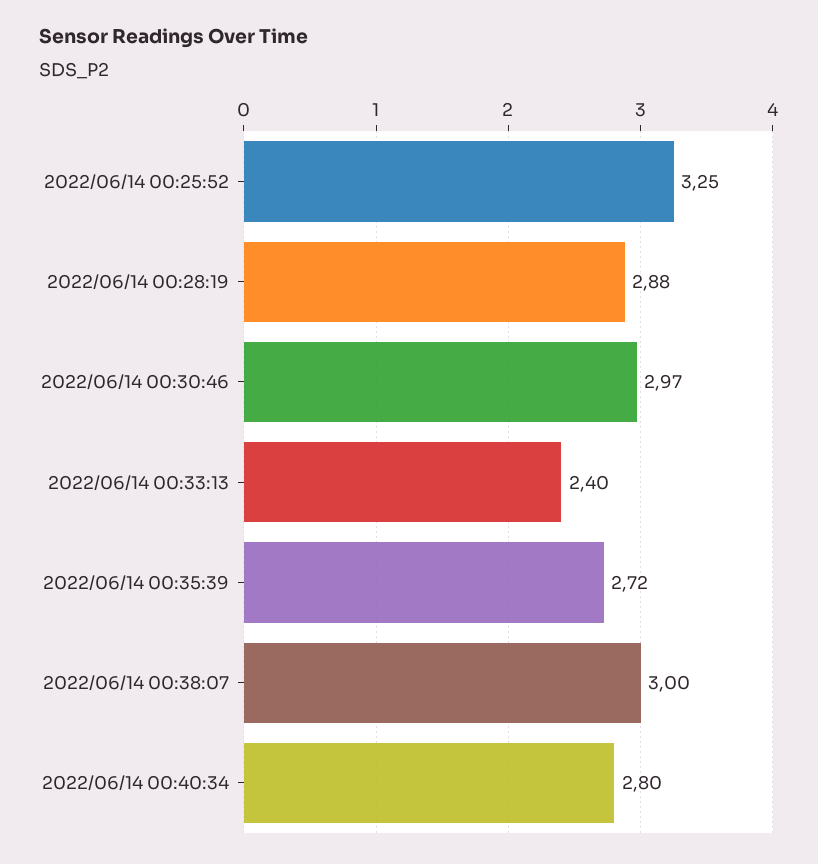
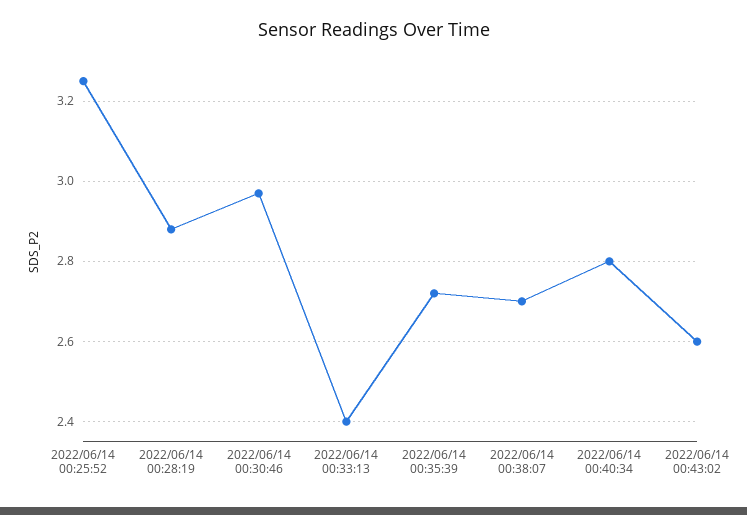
2022/06/14 00:38:07: 3 -> 2.7
2022/06/14 00:43:02: none -> 2.6

